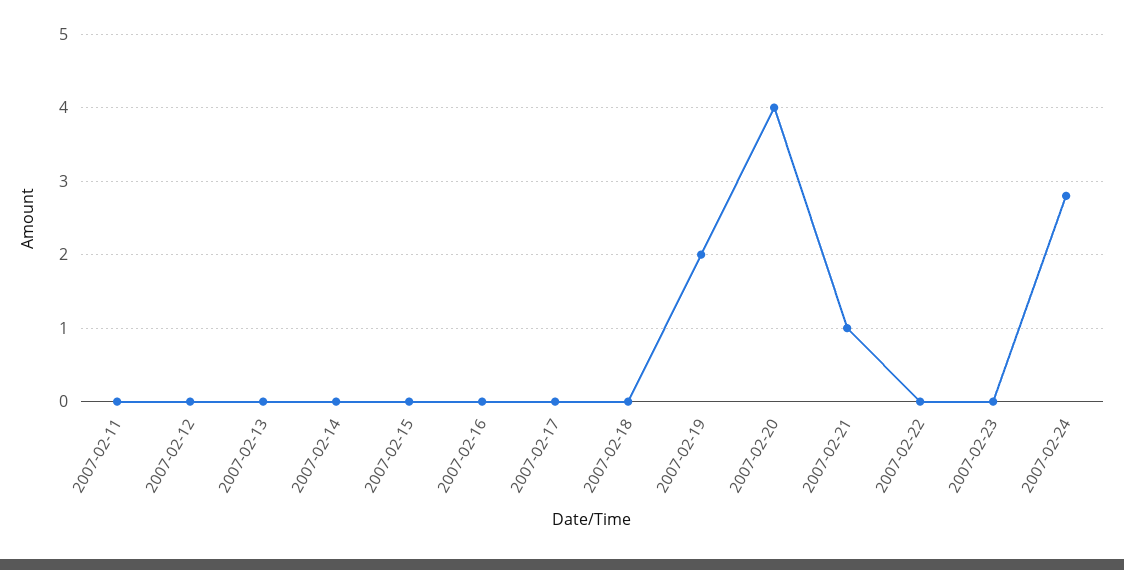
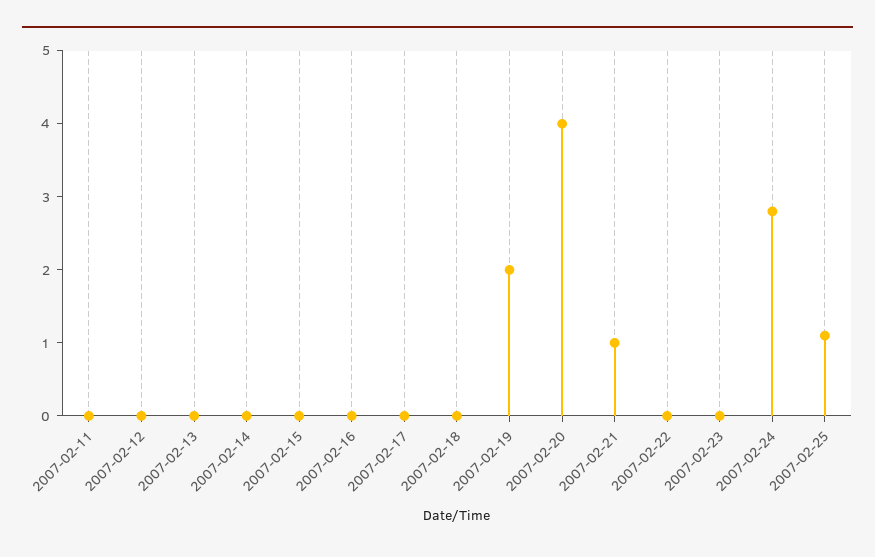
2007-02-25: none -> 1

